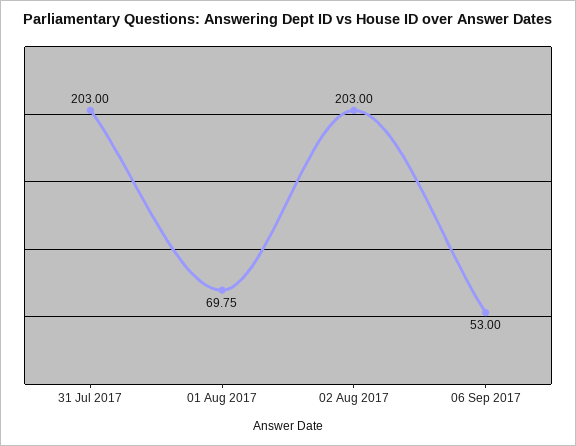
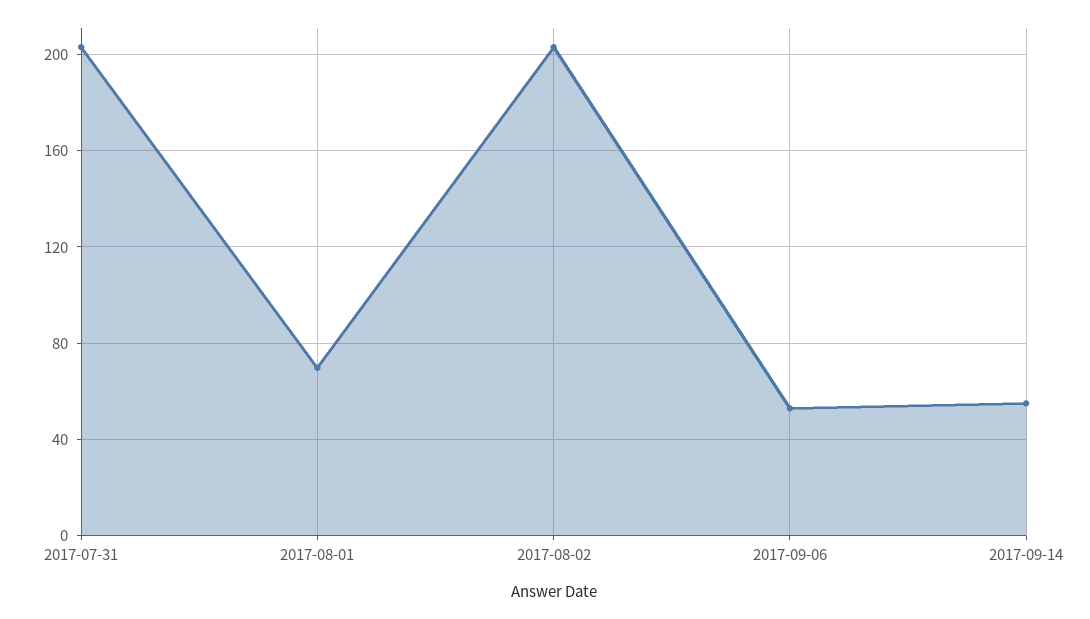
2017-09-14: none -> 55

